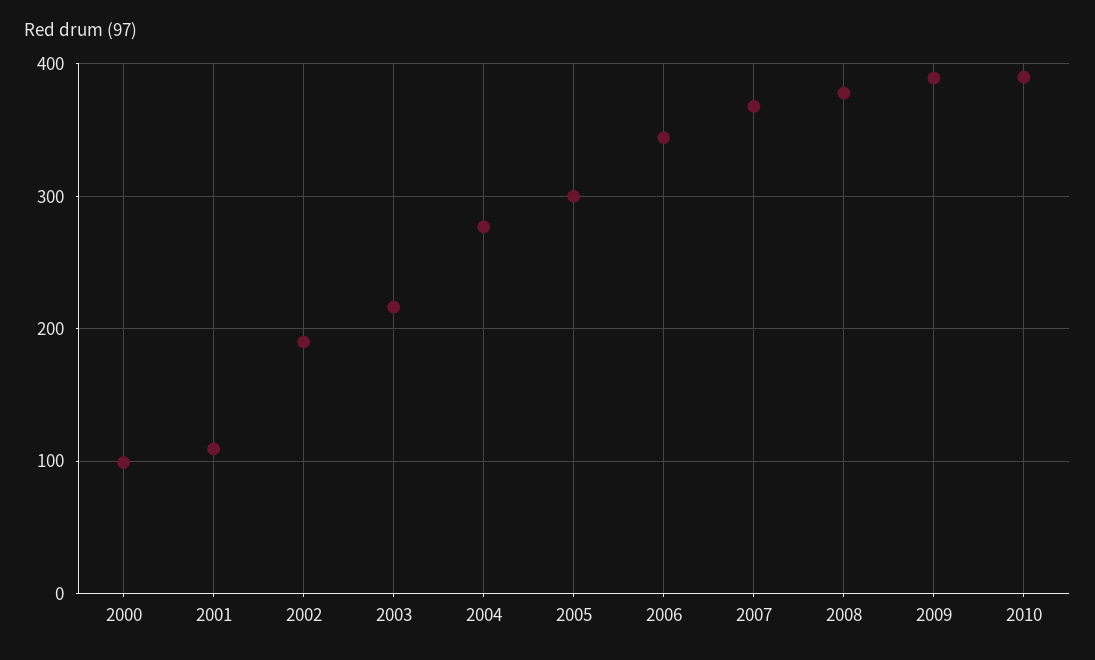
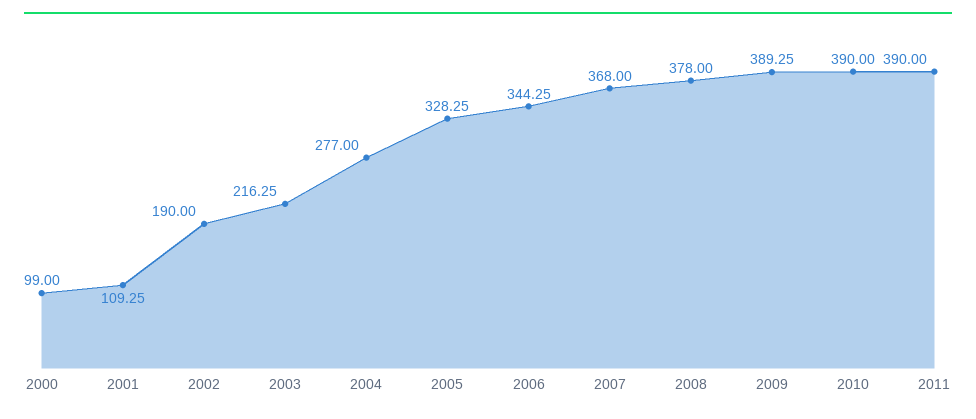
2005: 300 -> 328.25
2011: none -> 390

